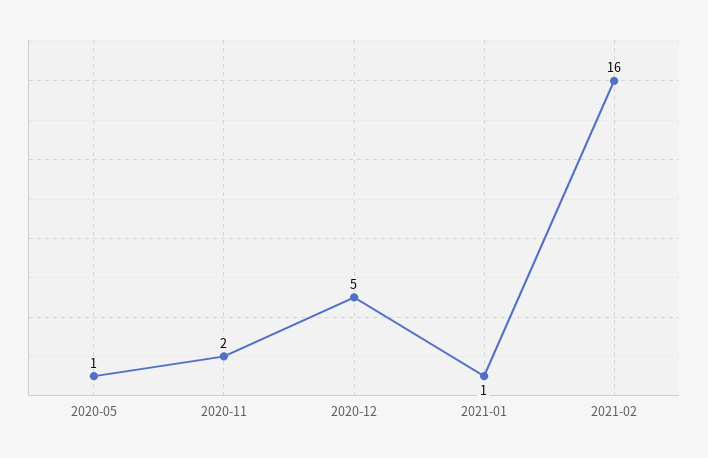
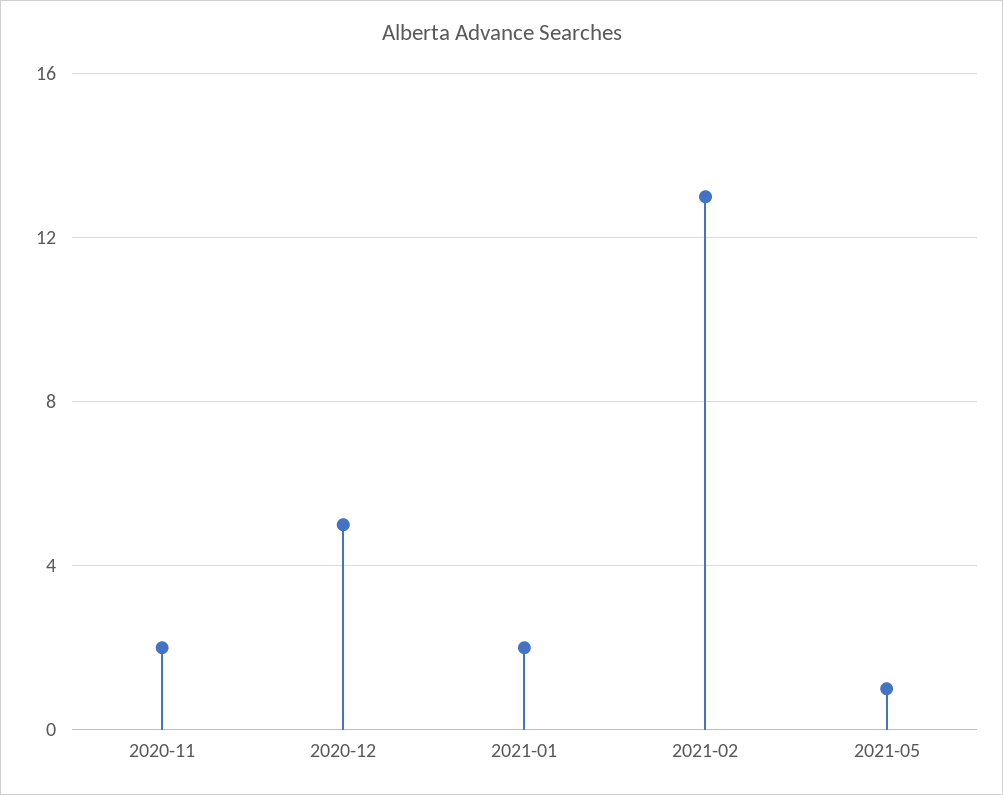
2020-05: 1 -> none
2021-01: 1 -> 2
2021-02: 16 -> 13
2021-05: none -> 1

